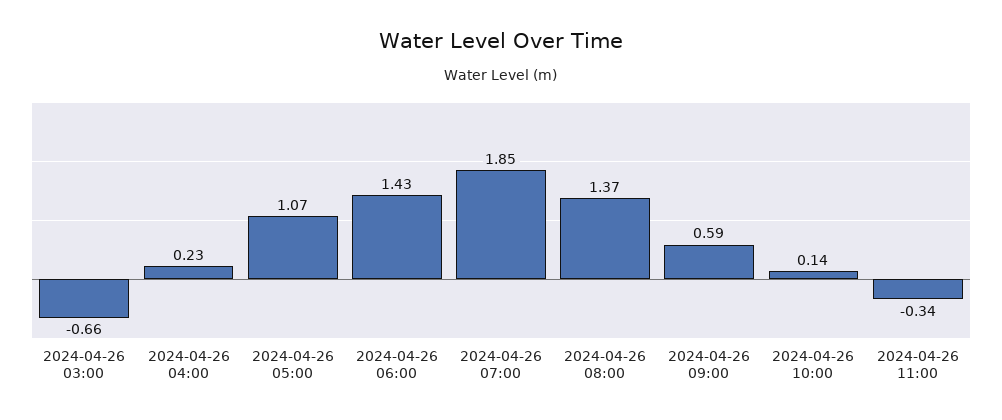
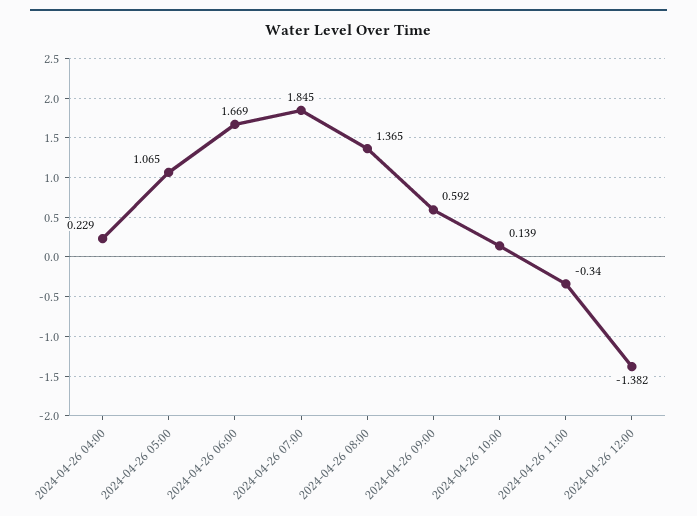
2024-04-26 03:00: -0.66 -> none
2024-04-26 06:00: 1.43 -> 1.669
2024-04-26 12:00: none -> -1.382

